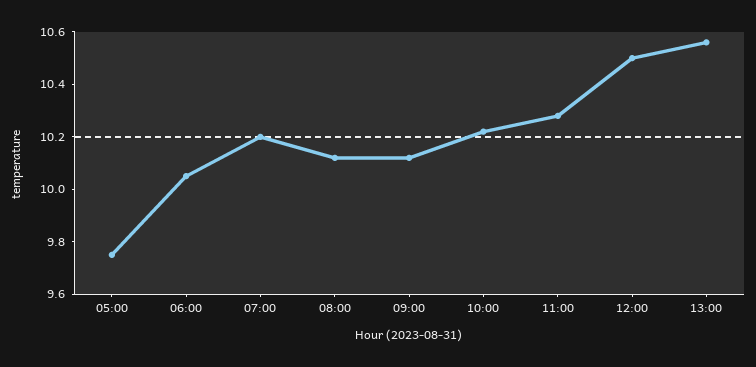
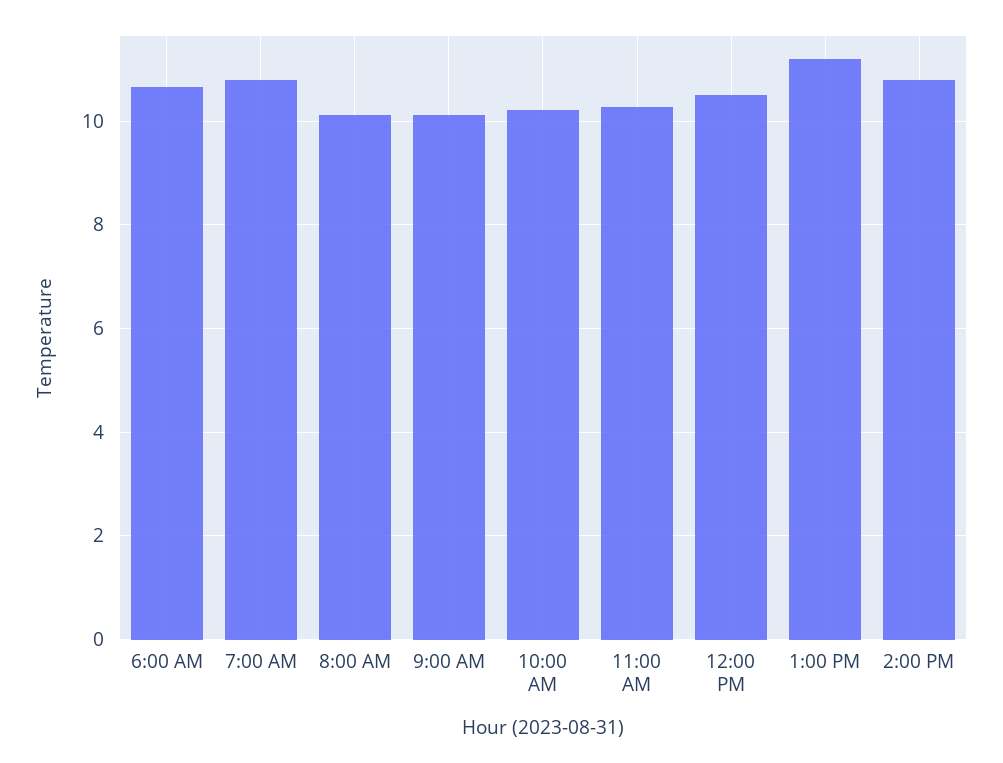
05:00: 9.75 -> none
06:00: 10.05 -> 10.6
07:00: 10.2 -> 10.8
13:00: 10.55 -> 11.2
2:00 PM: none -> 10.8

